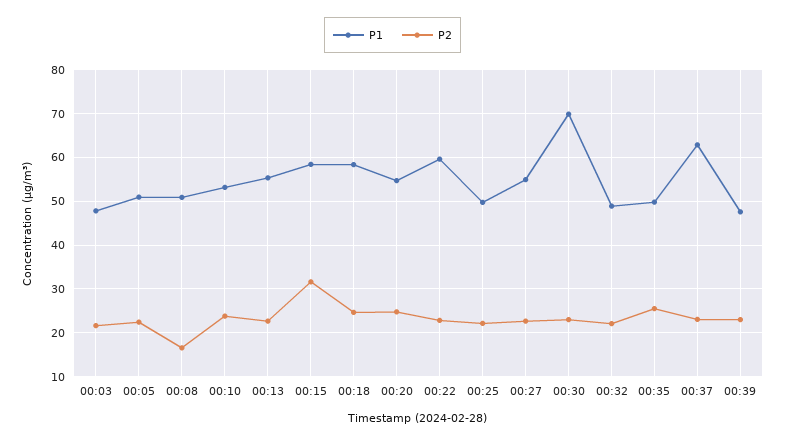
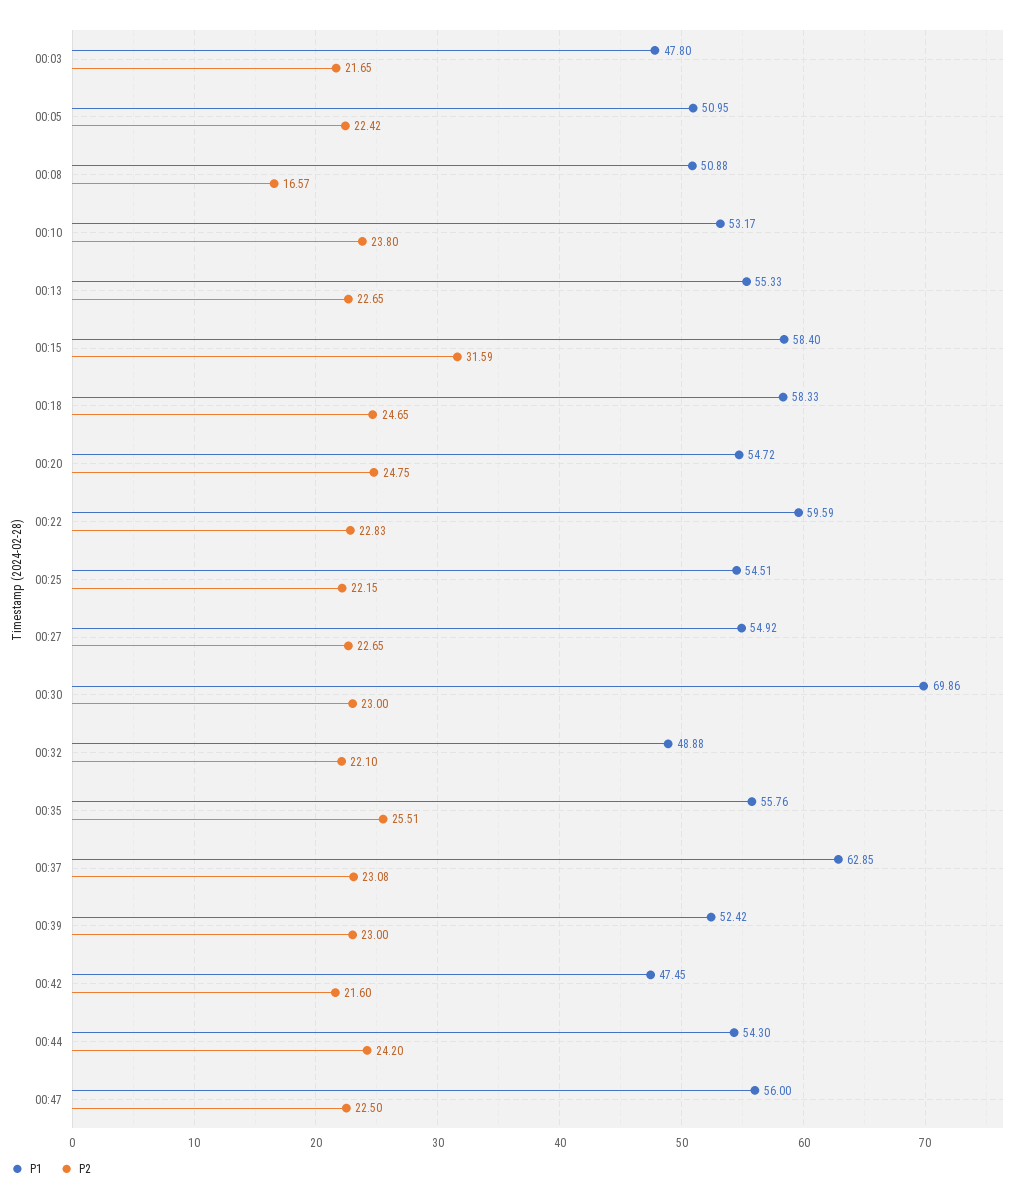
P1, 00:25: 50 -> 54.51
P1, 00:35: 50 -> 55.76
P1, 00:39: 48 -> 52.42
P1, 00:42: none -> 47.45
P2, 00:42: none -> 21.6
P1, 00:44: none -> 54.3
P2, 00:44: none -> 24.2
P1, 00:47: none -> 56
P2, 00:47: none -> 22.5

